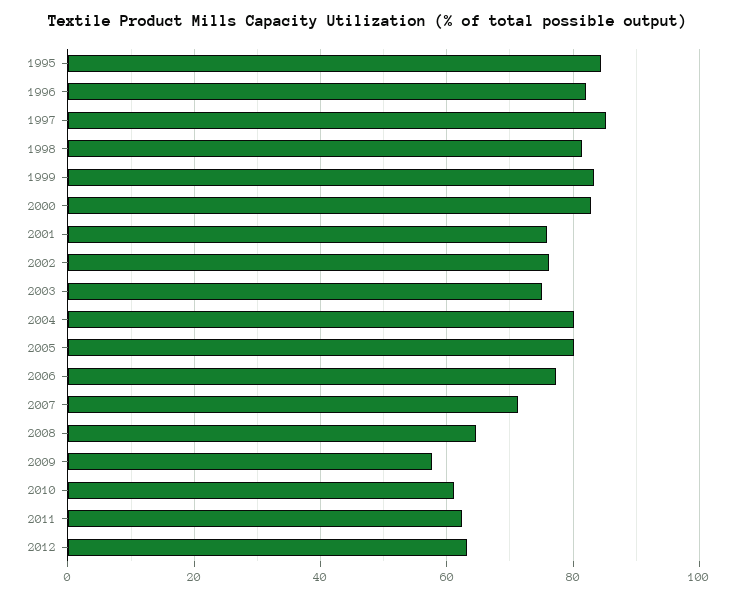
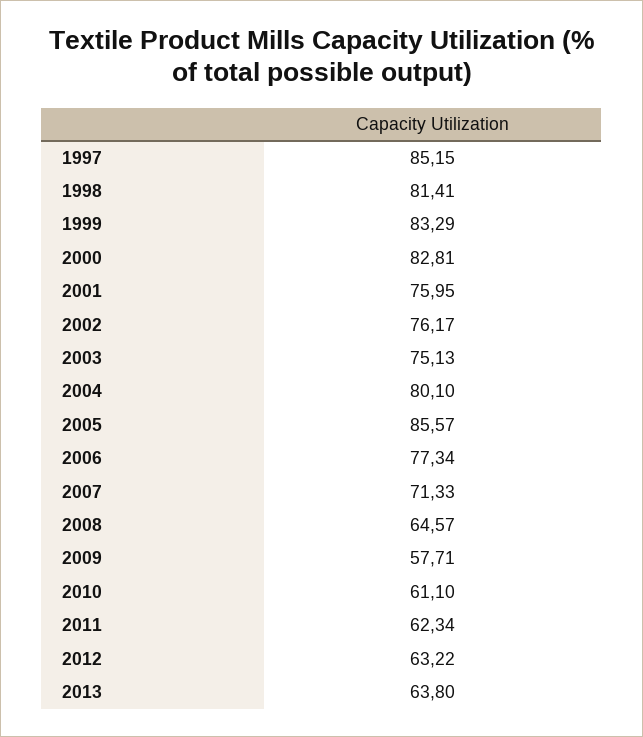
1995: 84 -> none
1996: 82 -> none
2005: 80 -> 85.57
2013: none -> 63.8

